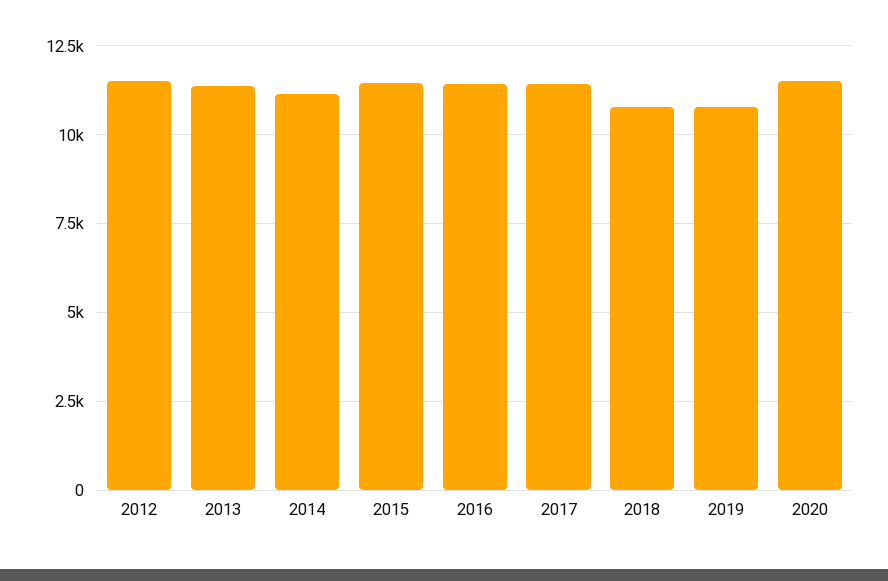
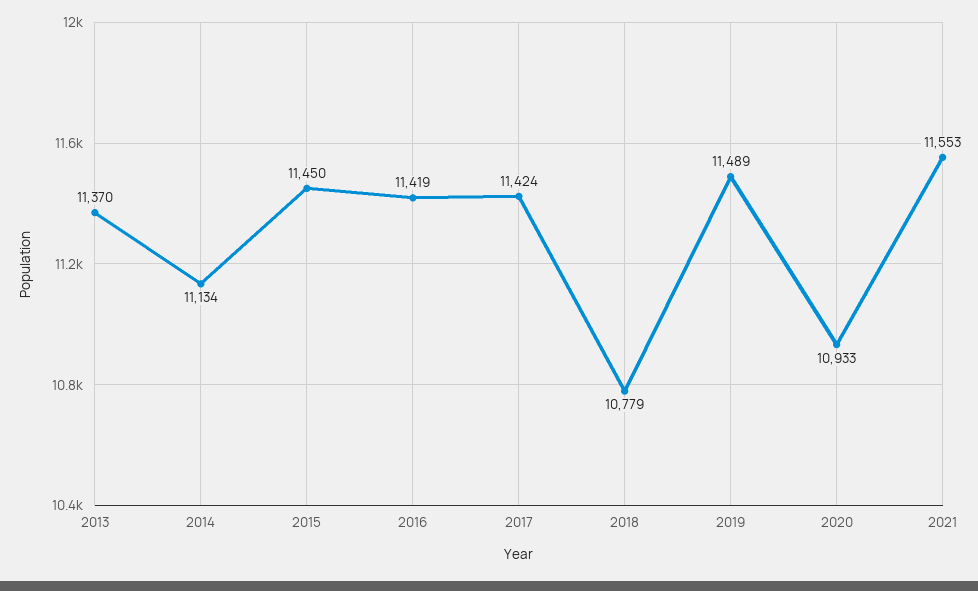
2012: 11500 -> none
2019: 10750 -> 11489
2020: 11500 -> 10933
2021: none -> 11553

